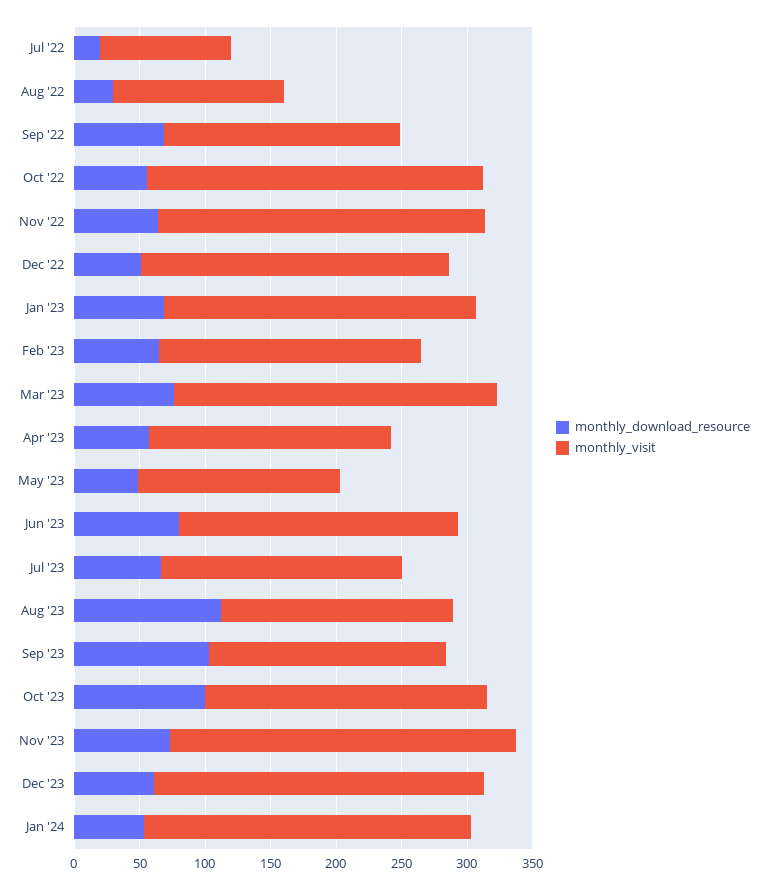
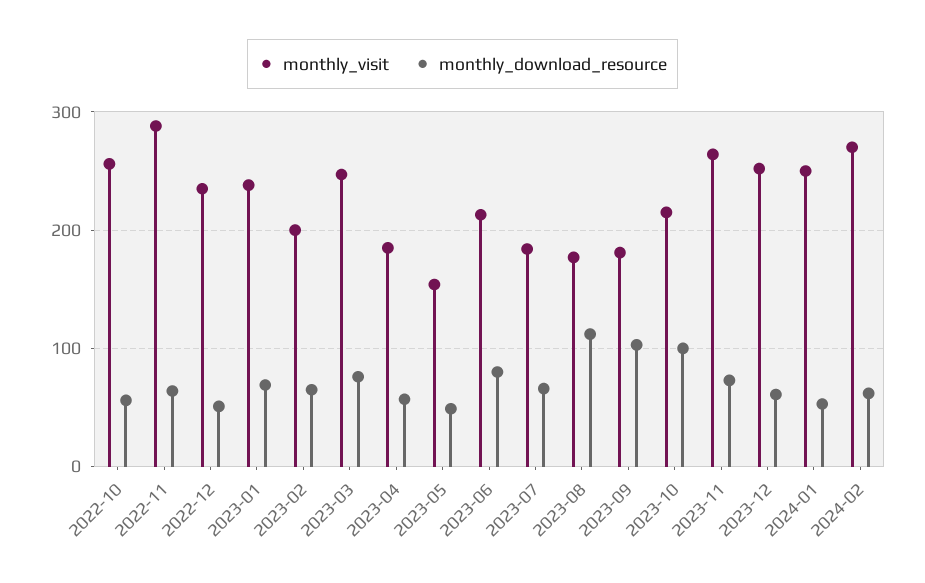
monthly_download_resource, Jul '22: 20 -> none
monthly_visit, Jul '22: 100 -> none
monthly_download_resource, Aug '22: 30 -> none
monthly_visit, Aug '22: 130 -> none
monthly_download_resource, Sep '22: 70 -> none
monthly_visit, Sep '22: 180 -> none
monthly_visit, Nov '22: 250 -> 290
monthly_visit, 2024-02: none -> 270
monthly_download_resource, 2024-02: none -> 60

